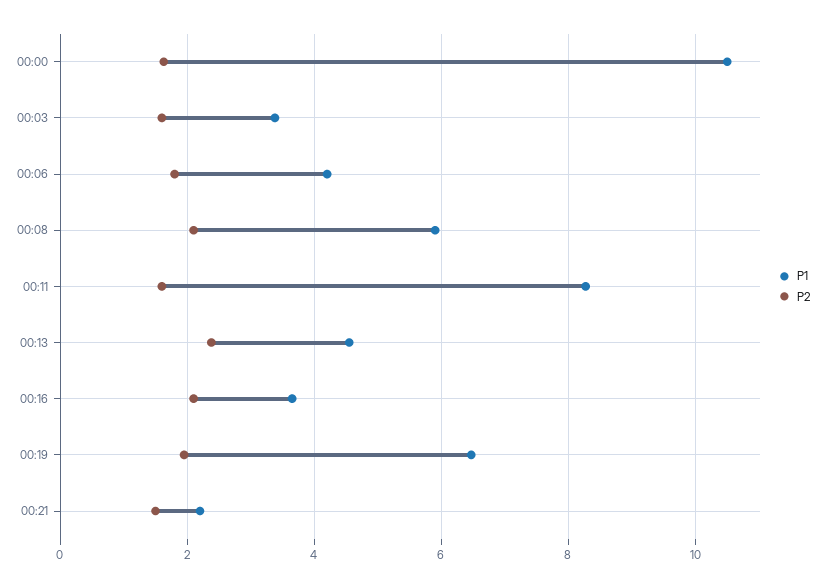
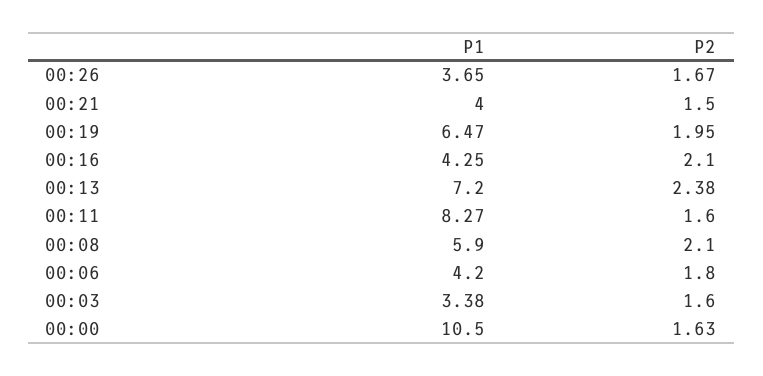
P1, 00:13: 4.6 -> 7.2
P1, 00:16: 3.6 -> 4.25
P1, 00:21: 2.2 -> 4
P1, 00:26: none -> 3.65
P2, 00:26: none -> 1.67

